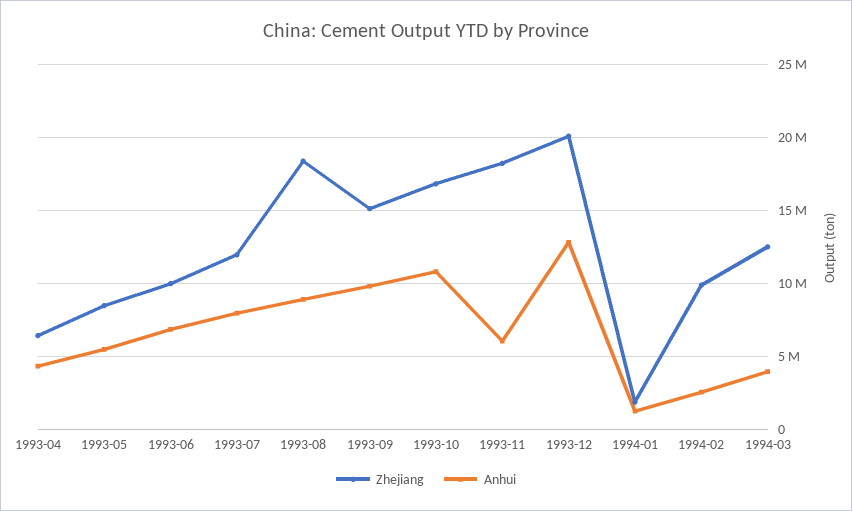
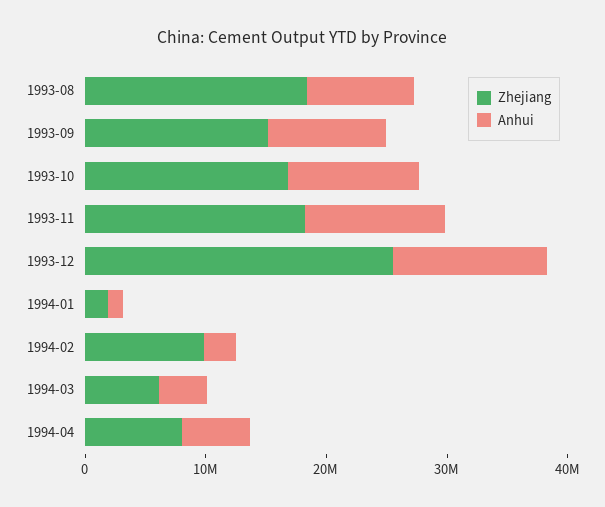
Zhejiang, 1993-04: 6500000 -> none
Anhui, 1993-04: 4500000 -> none
Zhejiang, 1993-05: 8500000 -> none
Anhui, 1993-05: 5500000 -> none
Zhejiang, 1993-06: 10000000 -> none
Anhui, 1993-06: 7000000 -> none
Zhejiang, 1993-07: 12000000 -> none
Anhui, 1993-07: 8000000 -> none
Anhui, 1993-11: 6000000 -> 12000000
Zhejiang, 1993-12: 20000000 -> 26000000
Zhejiang, 1994-03: 12500000 -> 6000000
Zhejiang, 1994-04: none -> 8000000
Anhui, 1994-04: none -> 6000000

